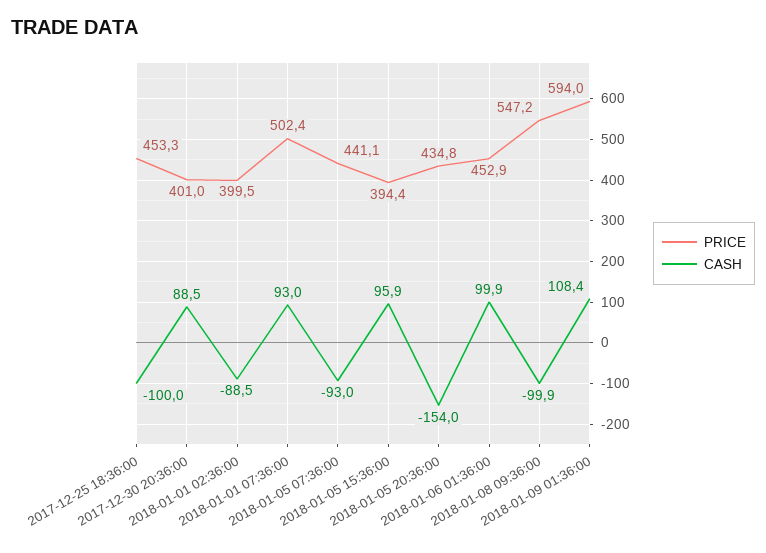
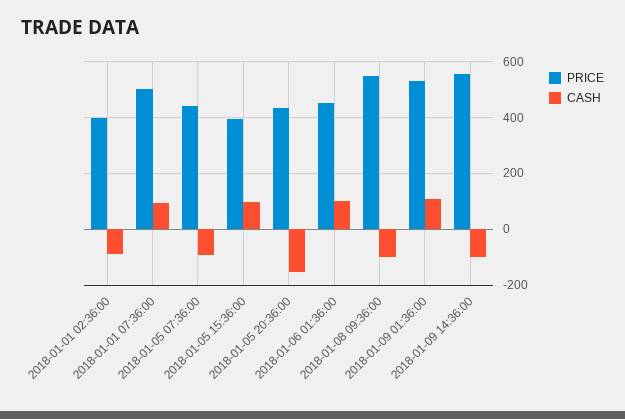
PRICE, 2017-12-25 18:36:00: 453.3 -> none
CASH, 2017-12-25 18:36:00: -100 -> none
PRICE, 2017-12-30 20:36:00: 401 -> none
CASH, 2017-12-30 20:36:00: 88.5 -> none
PRICE, 2018-01-09 01:36:00: 594 -> 525
PRICE, 2018-01-09 14:36:00: none -> 550
CASH, 2018-01-09 14:36:00: none -> -100

